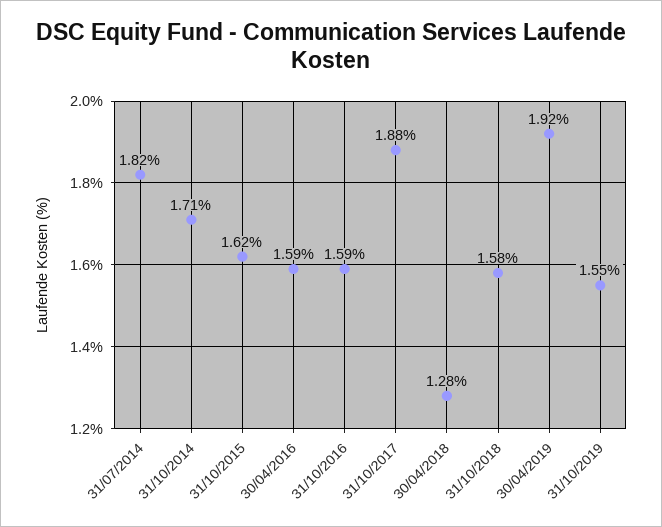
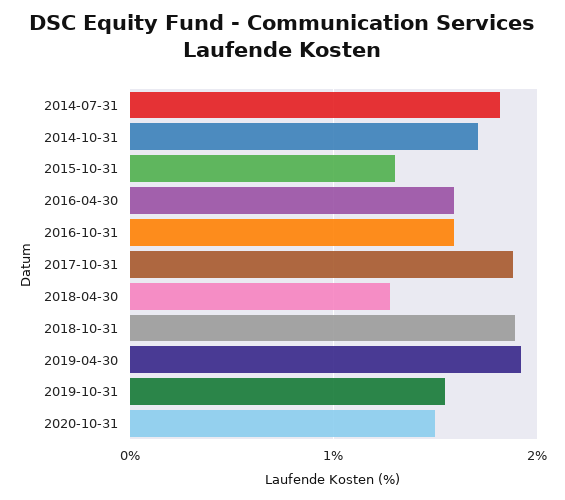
31/10/2015: 1.62 -> 1.3
31/10/2018: 1.58 -> 1.9
2020-10-31: none -> 1.5

